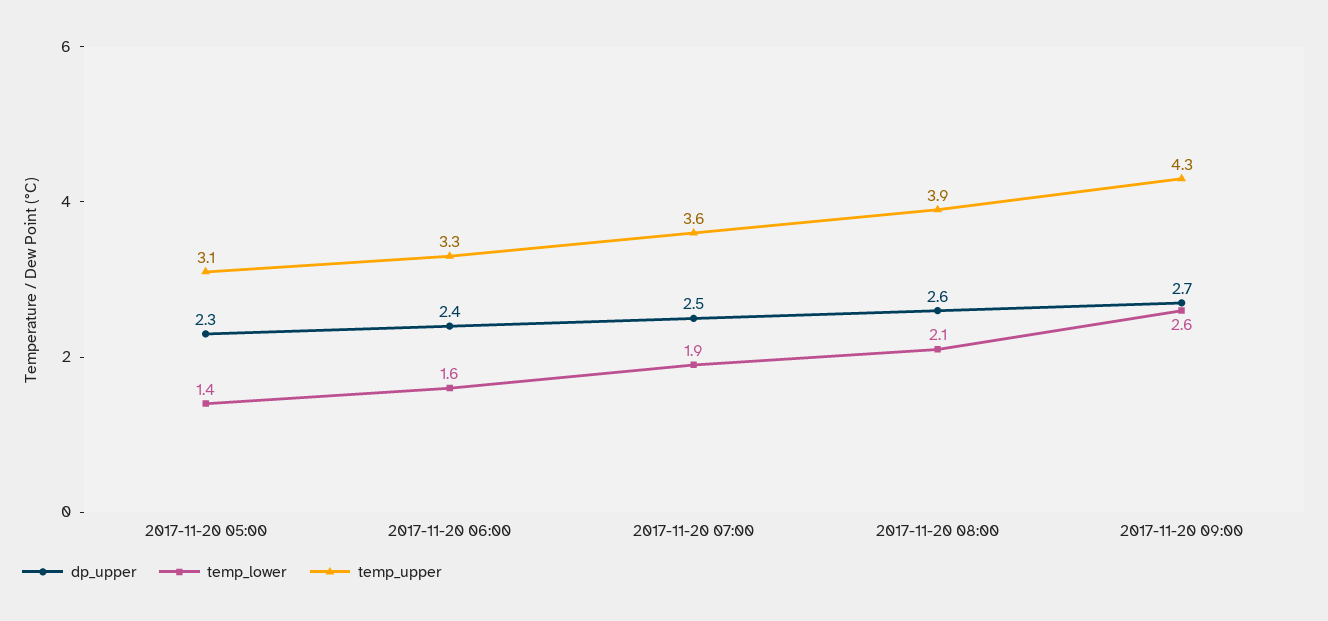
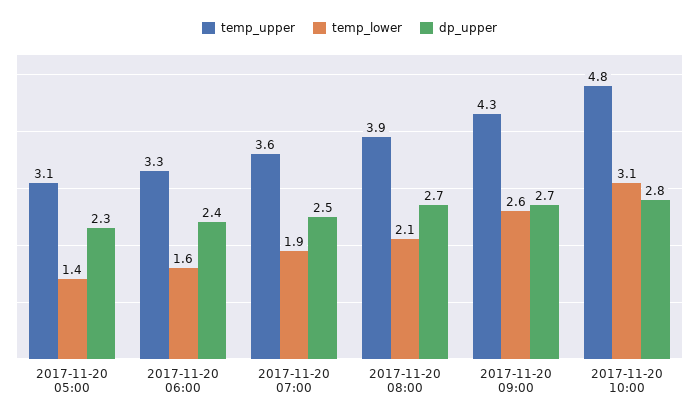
dp_upper, 2017-11-20 08:00: 2.6 -> 2.7
temp_upper, 2017-11-20 10:00: none -> 4.8
temp_lower, 2017-11-20 10:00: none -> 3.1
dp_upper, 2017-11-20 10:00: none -> 2.8

